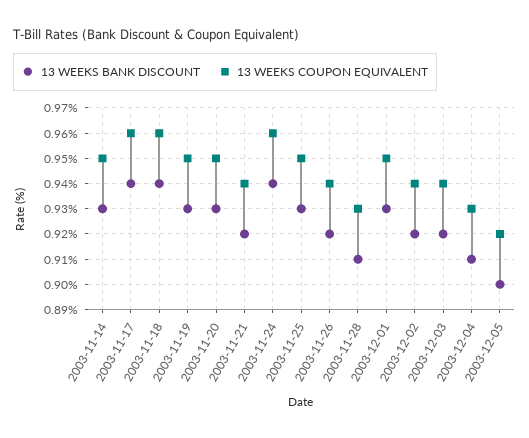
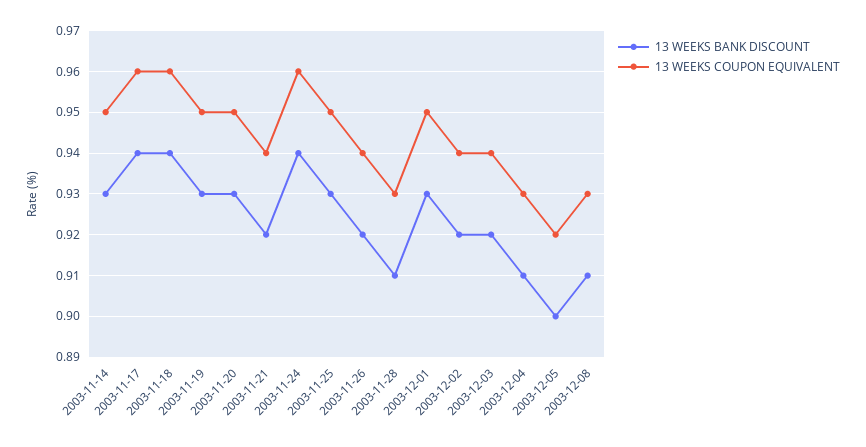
13 WEEKS BANK DISCOUNT, 2003-12-08: none -> 0.91
13 WEEKS COUPON EQUIVALENT, 2003-12-08: none -> 0.93

